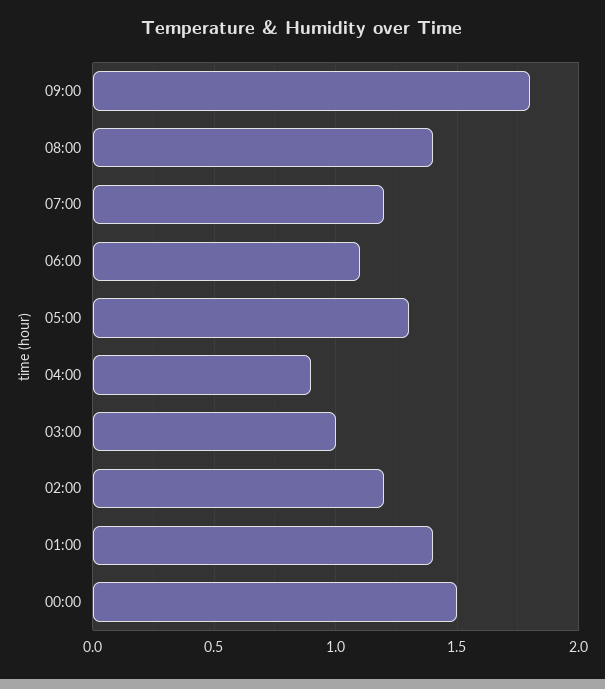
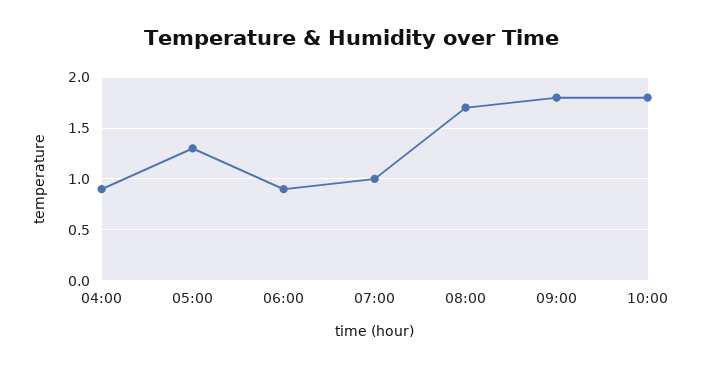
08:00: 1.4 -> 1.7
07:00: 1.2 -> 1
06:00: 1.1 -> 0.9
03:00: 1 -> none
02:00: 1.2 -> none
01:00: 1.4 -> none
00:00: 1.5 -> none
10:00: none -> 1.8

